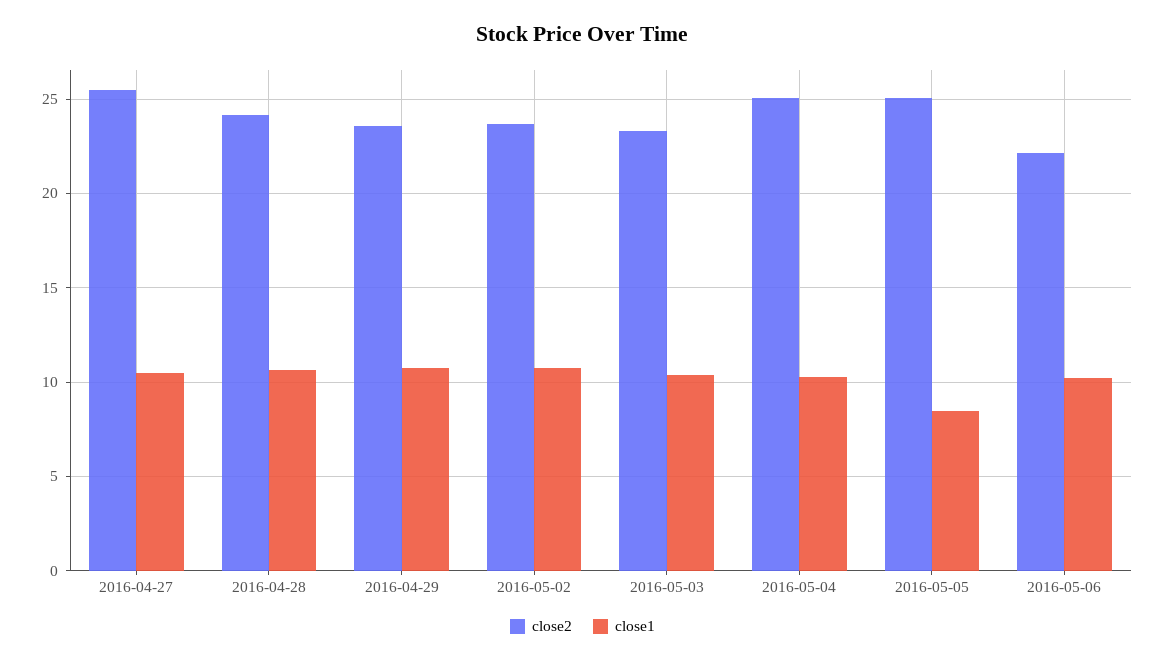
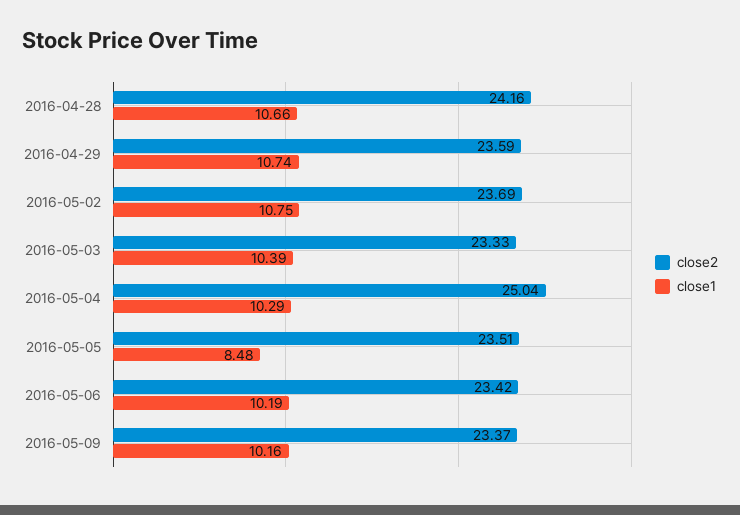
close2, 2016-04-27: 25.5 -> none
close1, 2016-04-27: 10.5 -> none
close2, 2016-05-05: 25 -> 23.51
close2, 2016-05-06: 22 -> 23.42
close2, 2016-05-09: none -> 23.37
close1, 2016-05-09: none -> 10.16

